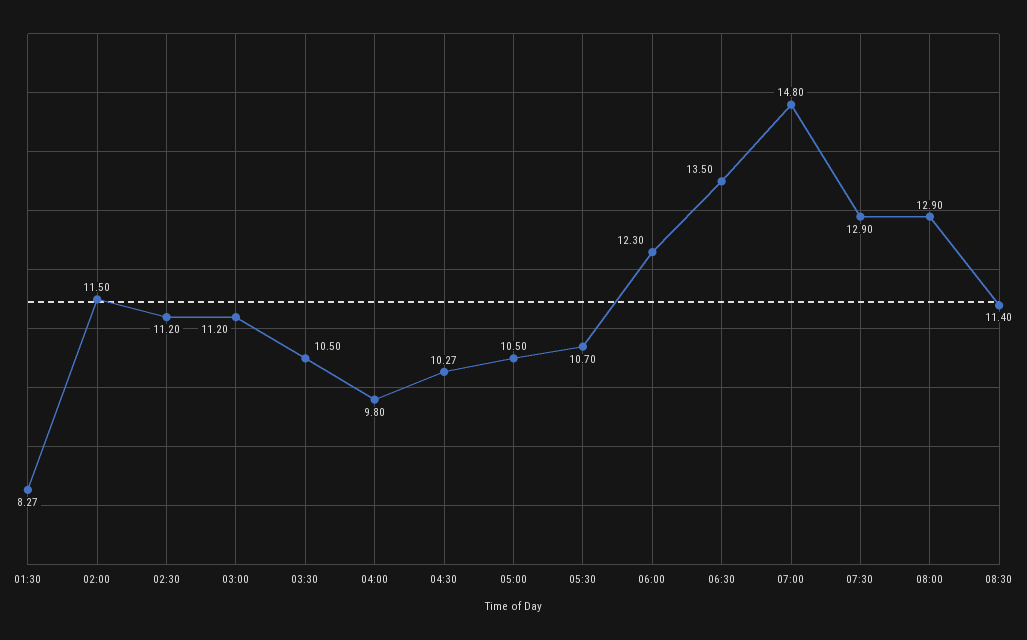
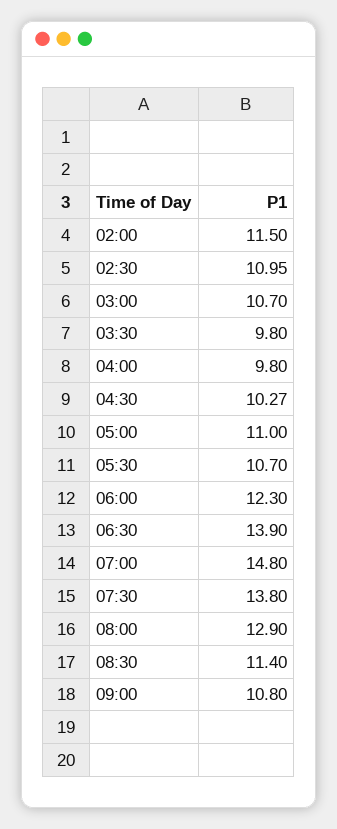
01:30: 8.27 -> none
02:30: 11.2 -> 10.95
03:00: 11.2 -> 10.7
03:30: 10.5 -> 9.8
05:00: 10.5 -> 11
06:30: 13.5 -> 13.9
07:30: 12.9 -> 13.8
09:00: none -> 10.8

